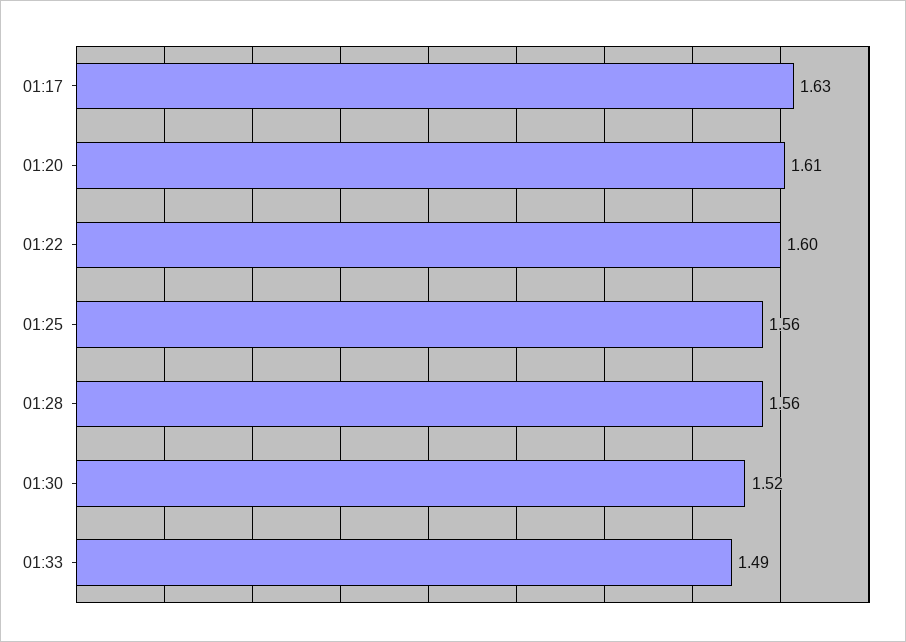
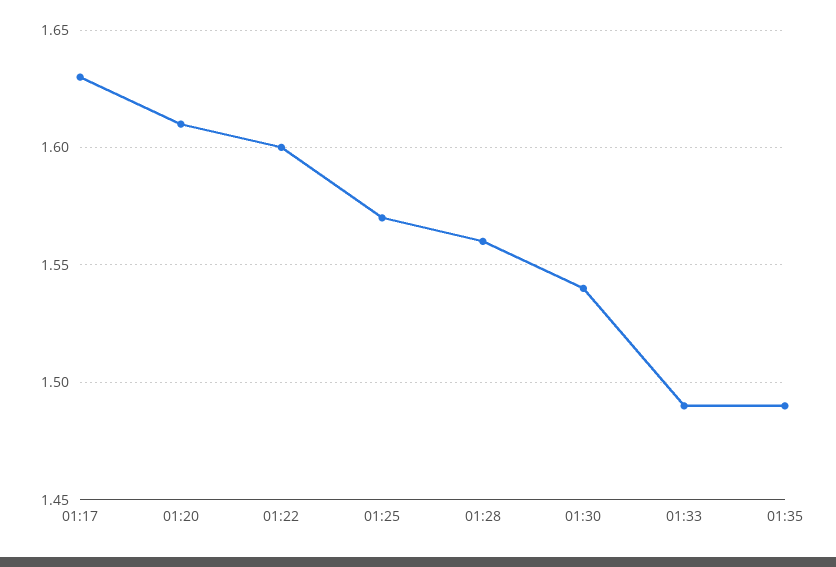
01:25: 1.56 -> 1.57
01:30: 1.52 -> 1.54
01:35: none -> 1.49

